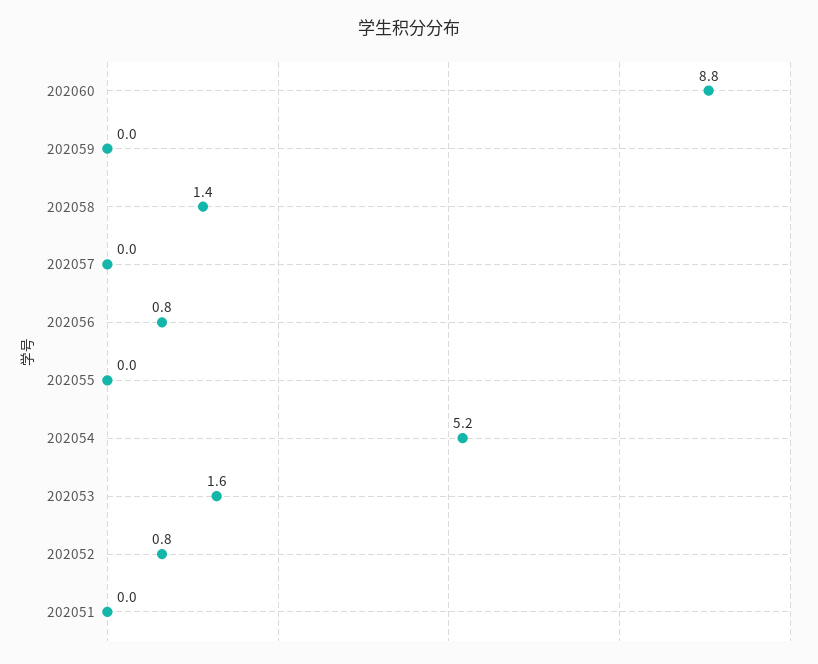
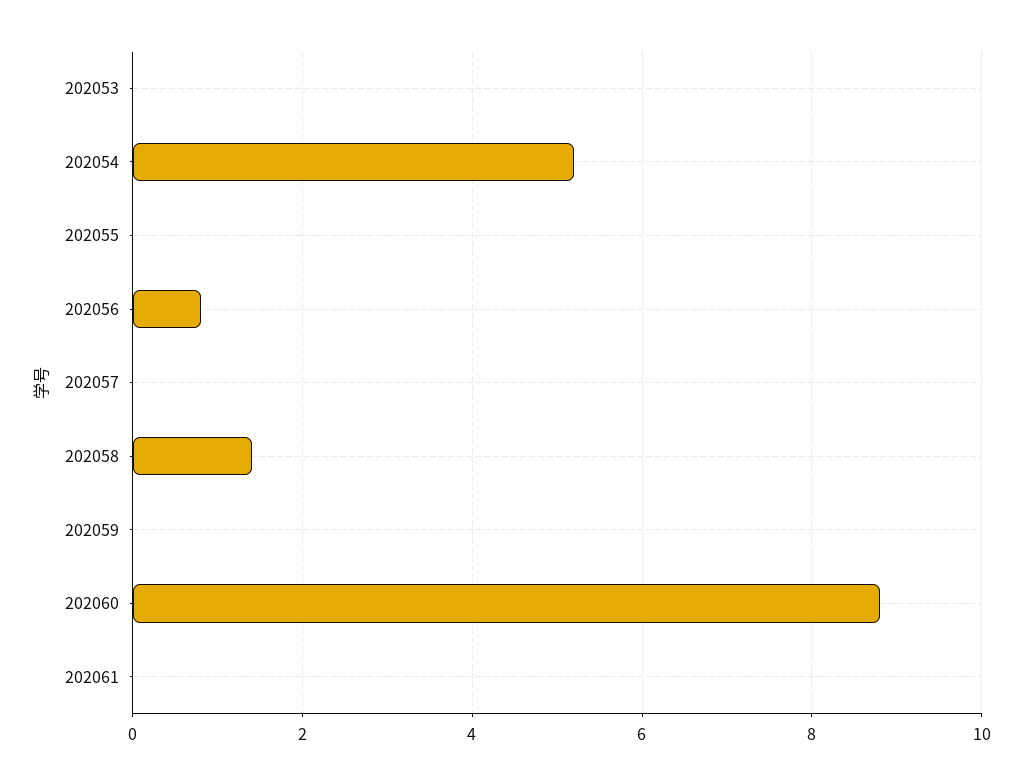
202053: 1.6 -> 0
202052: 0.8 -> none
202051: 0 -> none
202061: none -> 0

